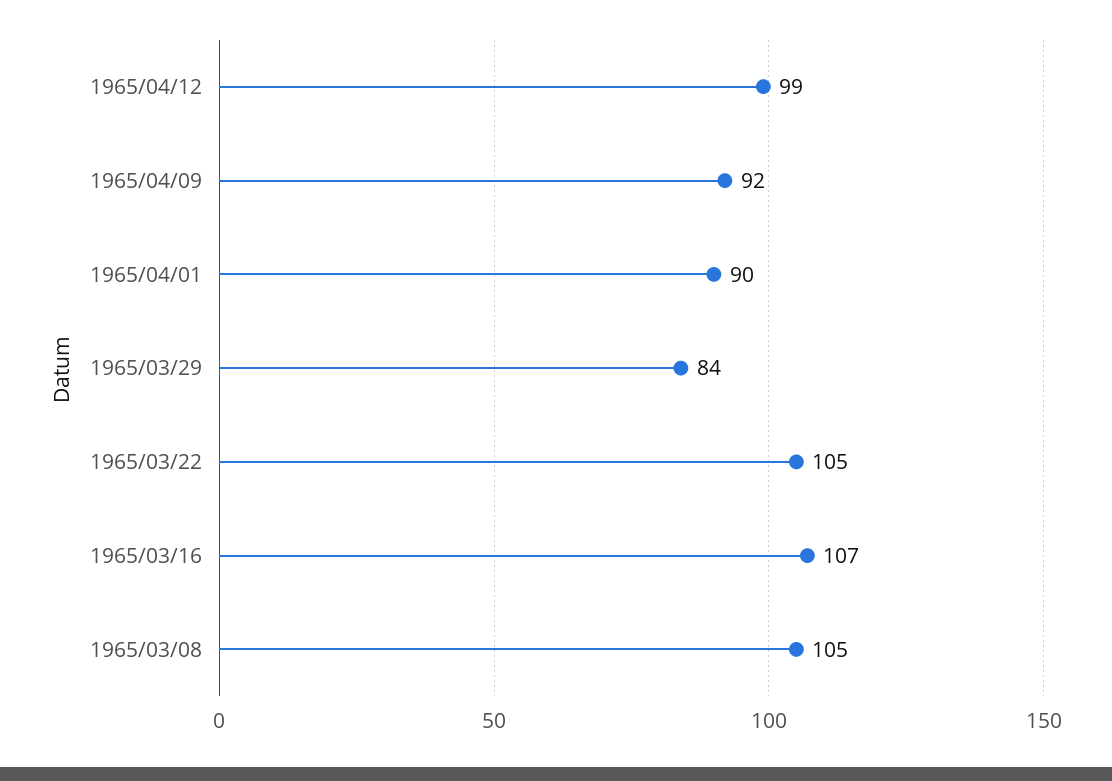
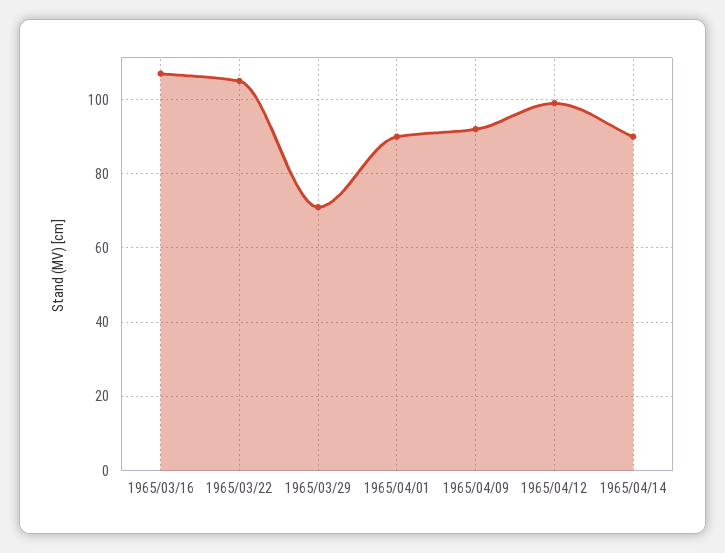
1965/03/29: 84 -> 70
1965/03/08: 105 -> none
1965/04/14: none -> 90

